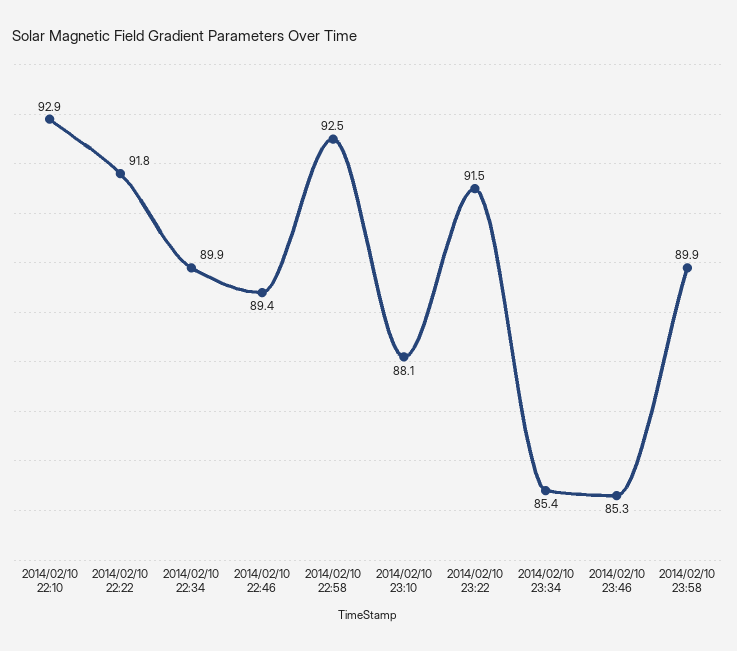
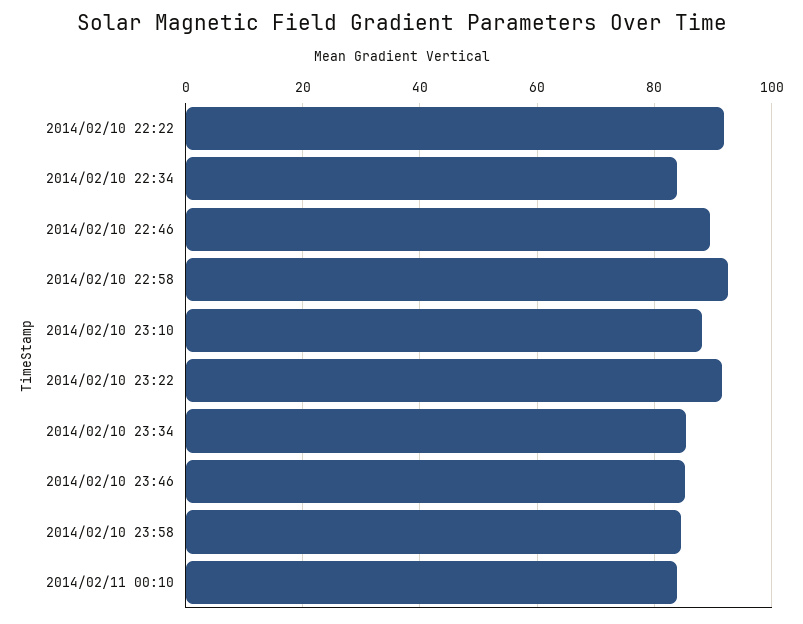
2014/02/10 22:10: 92.9 -> none
2014/02/10 22:34: 89.9 -> 84
2014/02/10 23:58: 89.9 -> 84
2014/02/11 00:10: none -> 84

